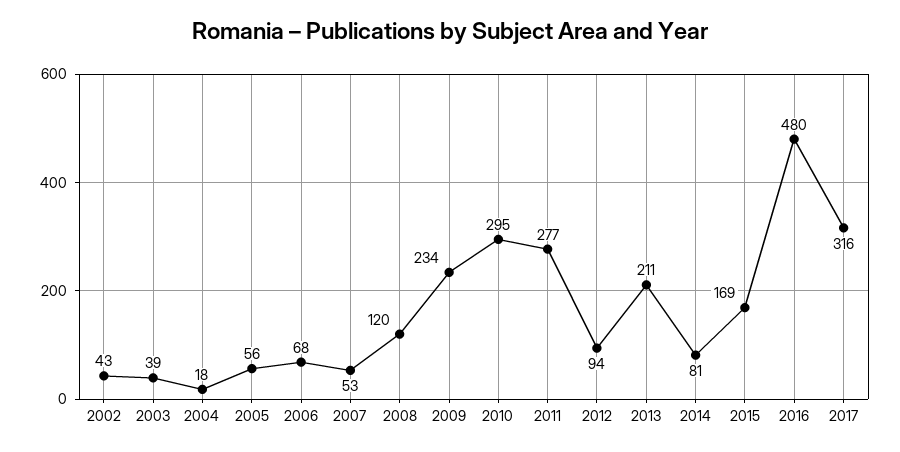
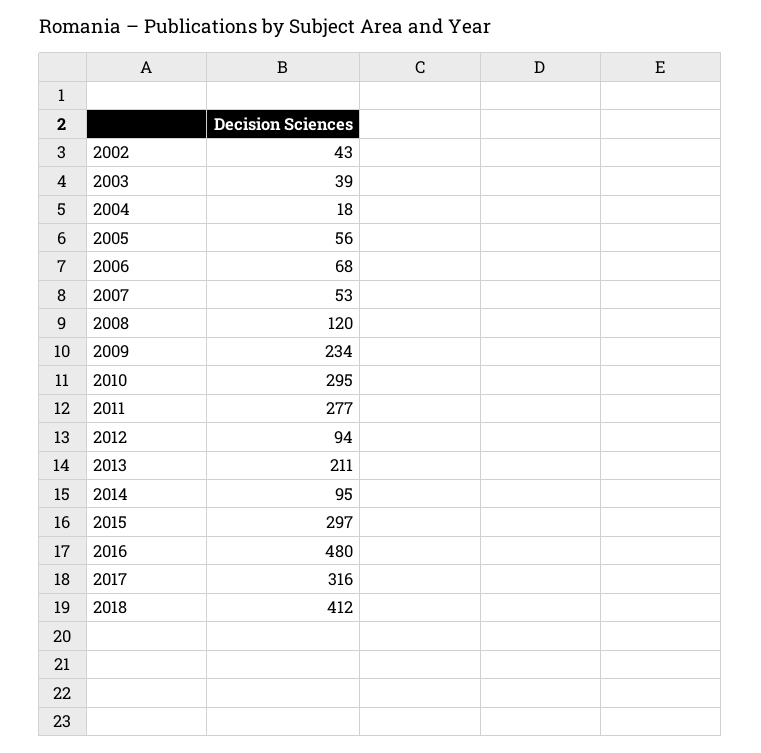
2014: 81 -> 95
2015: 169 -> 297
2018: none -> 412

